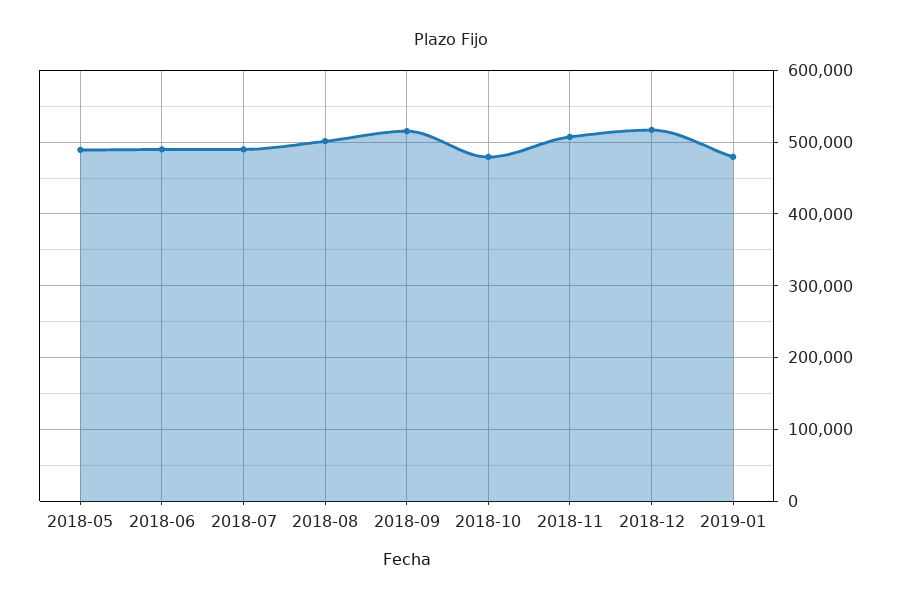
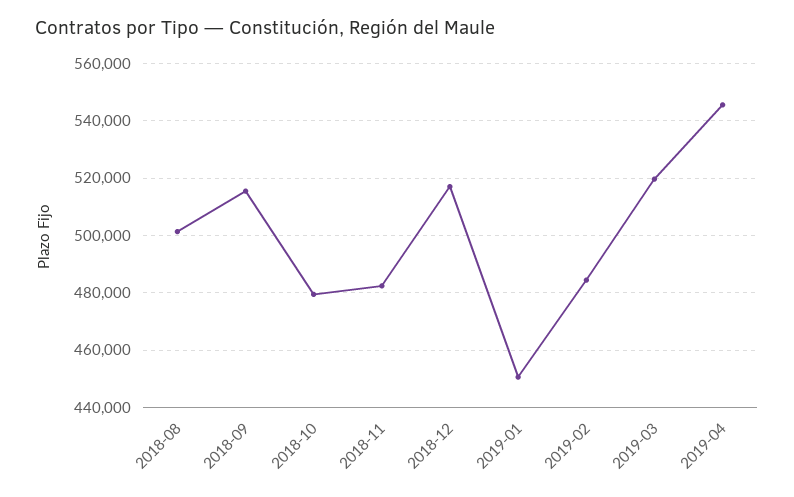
2018-05: 490000 -> none
2018-06: 490000 -> none
2018-07: 490000 -> none
2018-11: 510000 -> 482500
2019-01: 480000 -> 450000
2019-02: none -> 485000
2019-03: none -> 520000
2019-04: none -> 545000

